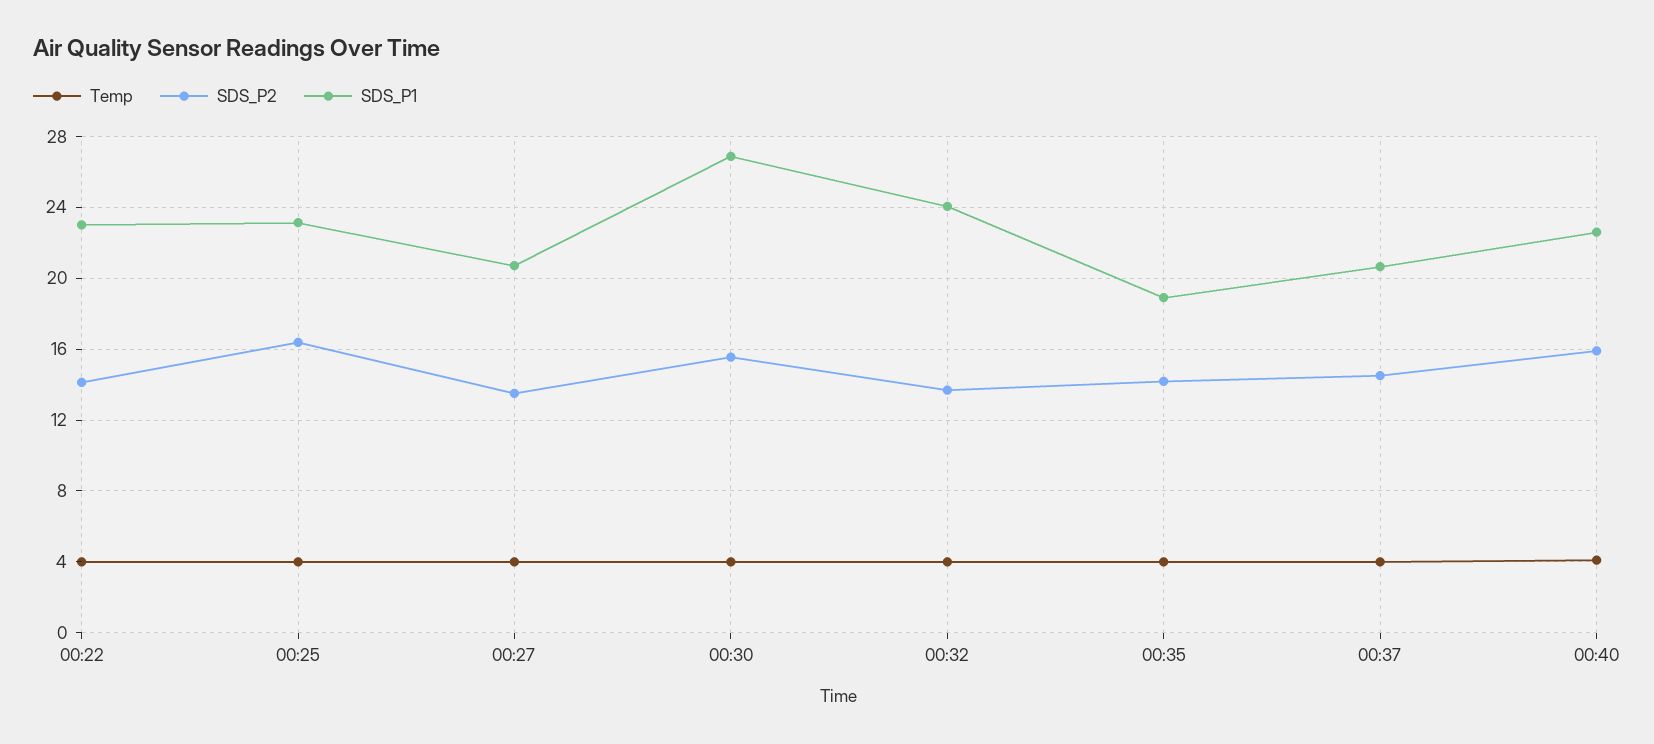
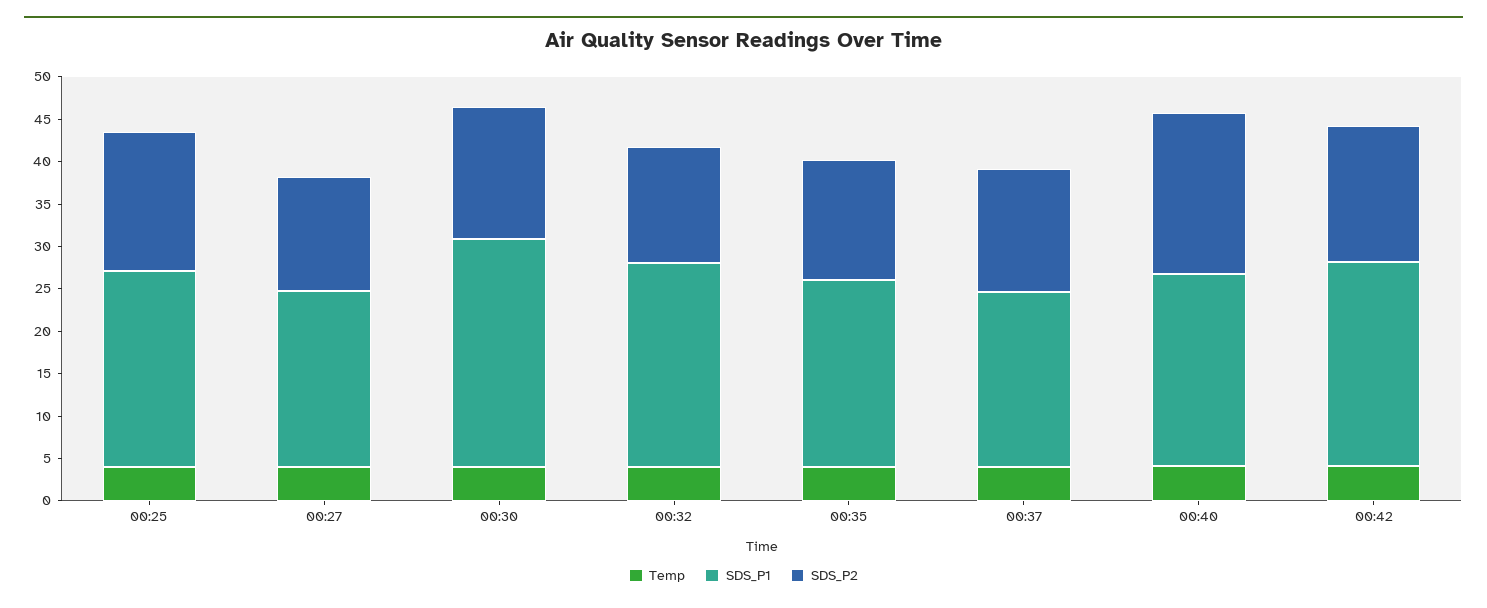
Temp, 00:22: 4 -> none
SDS_P2, 00:22: 14 -> none
SDS_P1, 00:22: 23 -> none
SDS_P1, 00:35: 19 -> 22
SDS_P2, 00:40: 16 -> 19
Temp, 00:42: none -> 4
SDS_P1, 00:42: none -> 24
SDS_P2, 00:42: none -> 16

